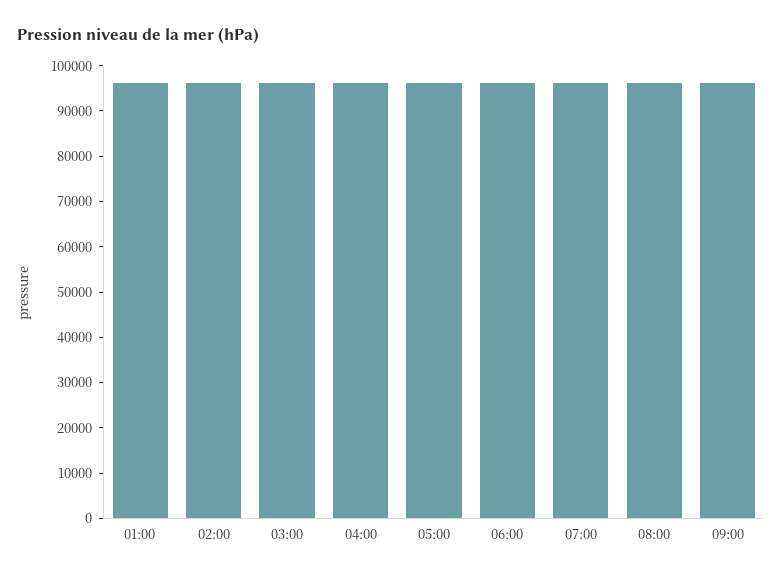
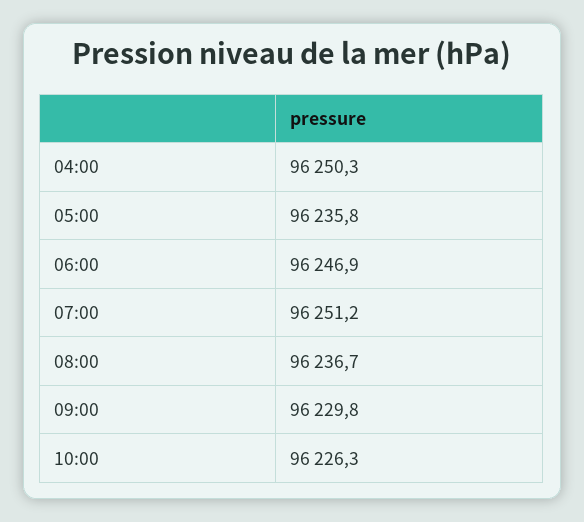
01:00: 96000 -> none
02:00: 96000 -> none
03:00: 96000 -> none
10:00: none -> 96226.3

